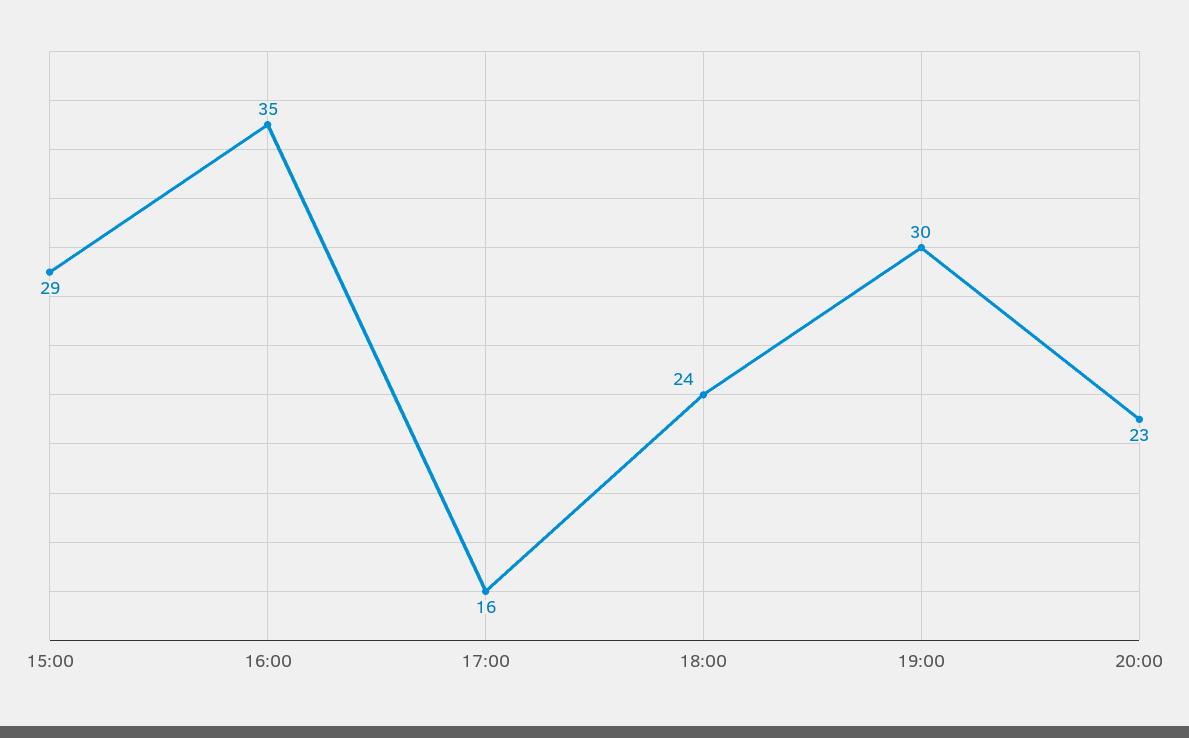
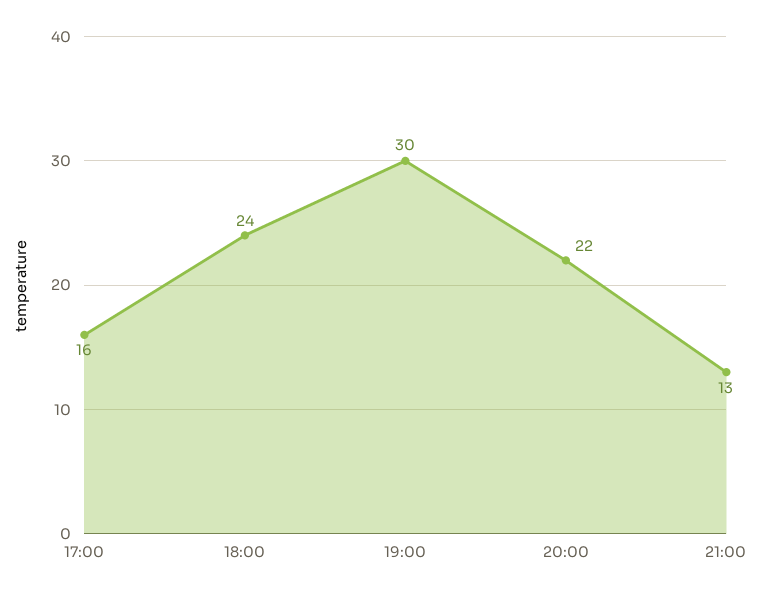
15:00: 29 -> none
16:00: 35 -> none
20:00: 23 -> 22
21:00: none -> 13

